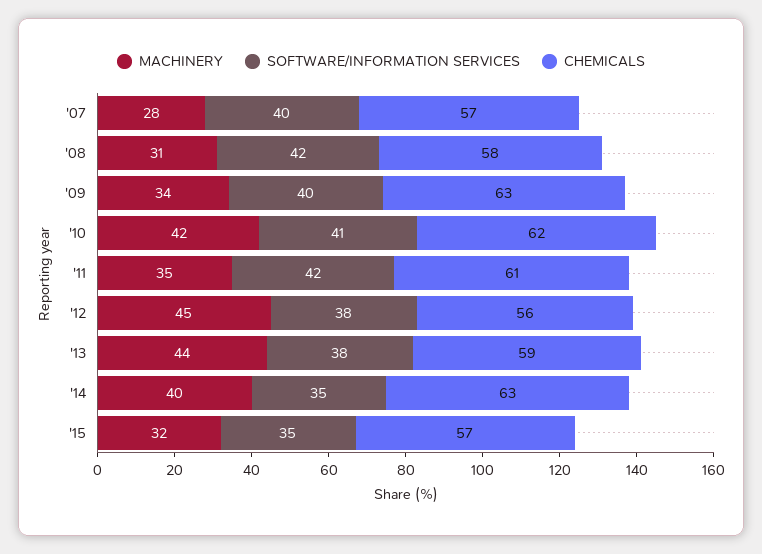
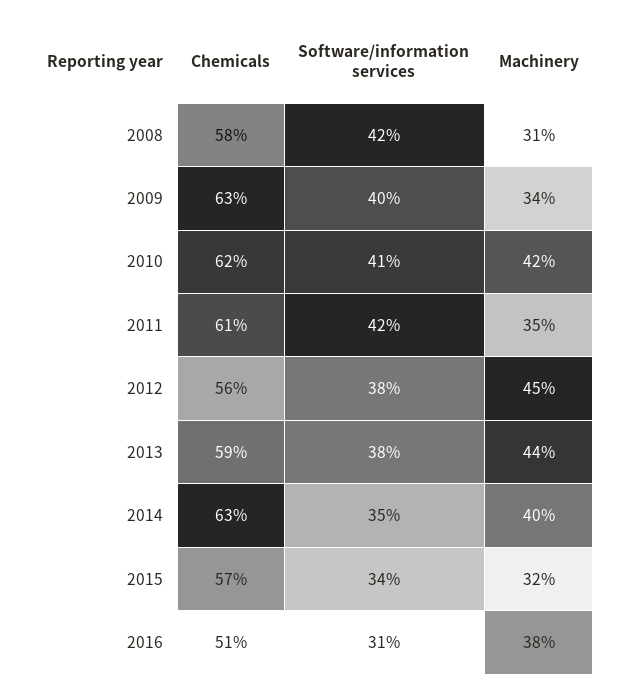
MACHINERY, '07: 28 -> none
SOFTWARE/INFORMATION SERVICES, '07: 40 -> none
CHEMICALS, '07: 57 -> none
SOFTWARE/INFORMATION SERVICES, '15: 35 -> 34
CHEMICALS, 2016: none -> 51
SOFTWARE/INFORMATION SERVICES, 2016: none -> 31
MACHINERY, 2016: none -> 38

